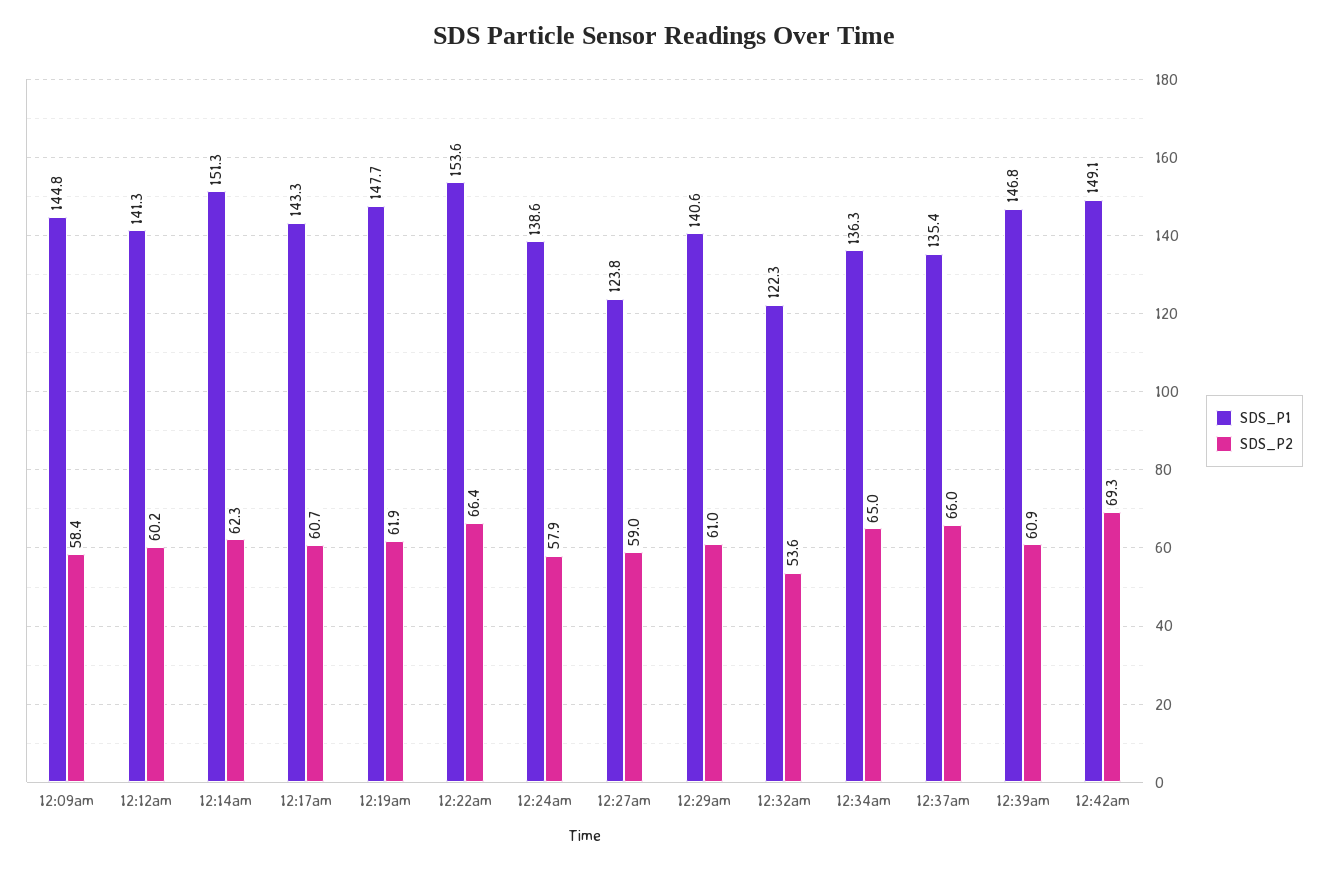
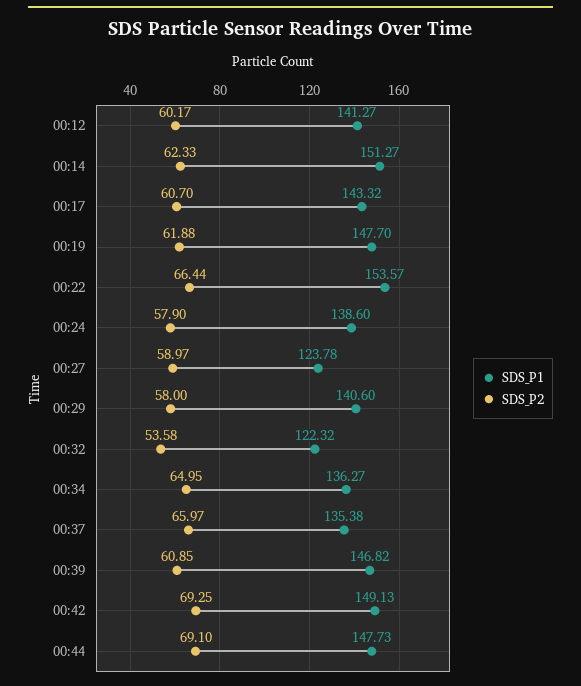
SDS_P1, 12:09am: 144.8 -> none
SDS_P2, 12:09am: 58.4 -> none
SDS_P2, 12:29am: 61 -> 58
SDS_P1, 00:44: none -> 147.73
SDS_P2, 00:44: none -> 69.1

